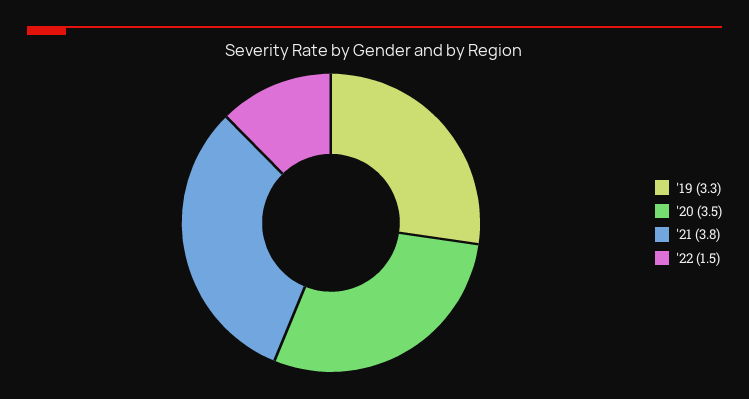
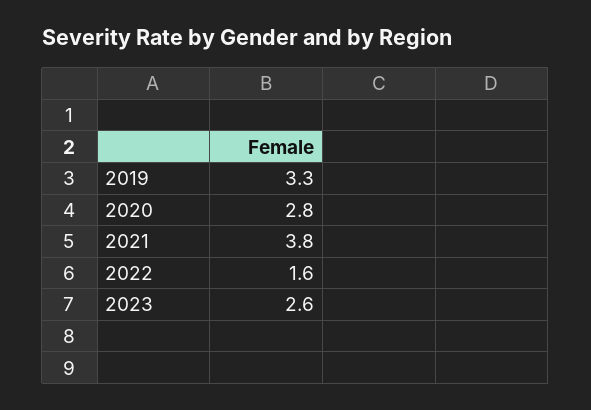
'20: 3.5 -> 2.8
'22: 1.5 -> 1.6
2023: none -> 2.6

